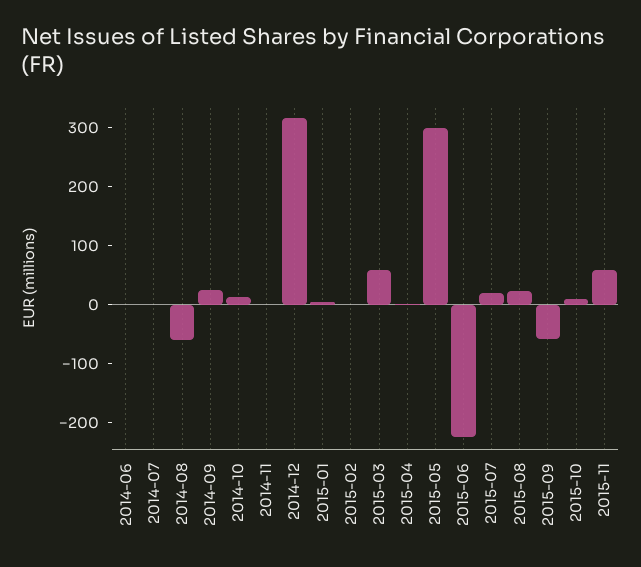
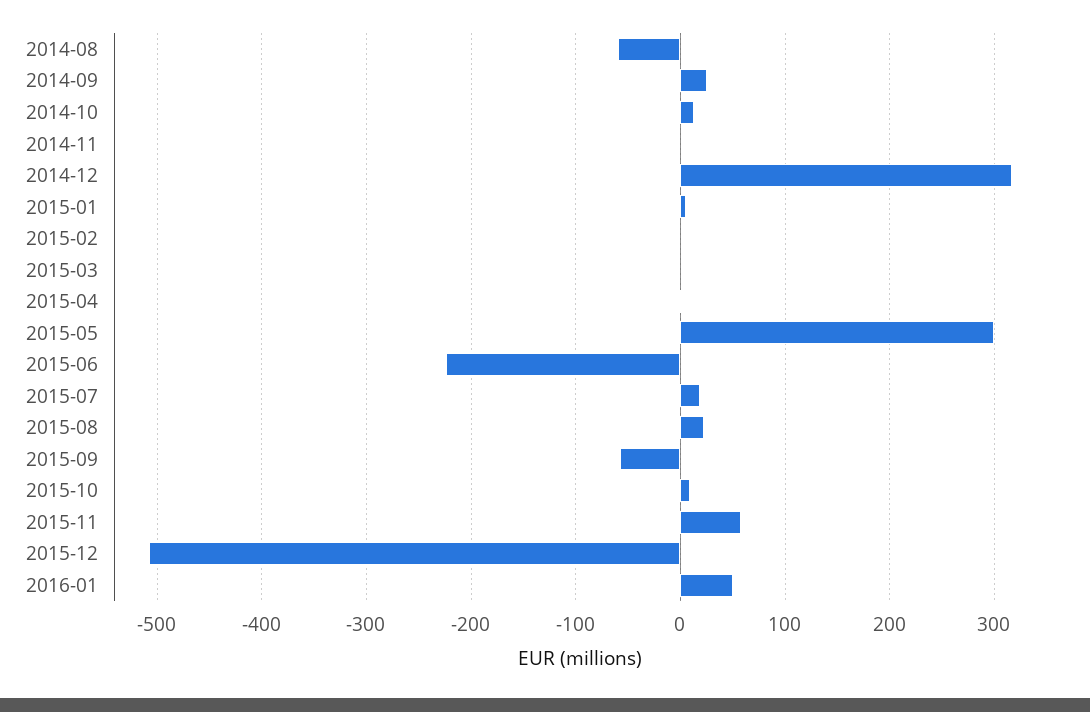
2014-06: 0 -> none
2014-07: 0 -> none
2015-03: 60 -> 0
2015-12: none -> -510
2016-01: none -> 50

